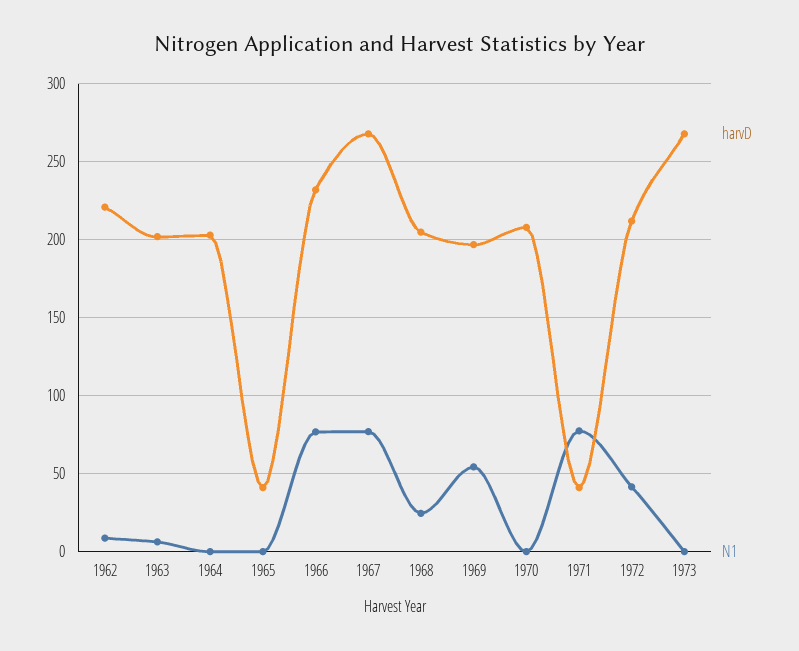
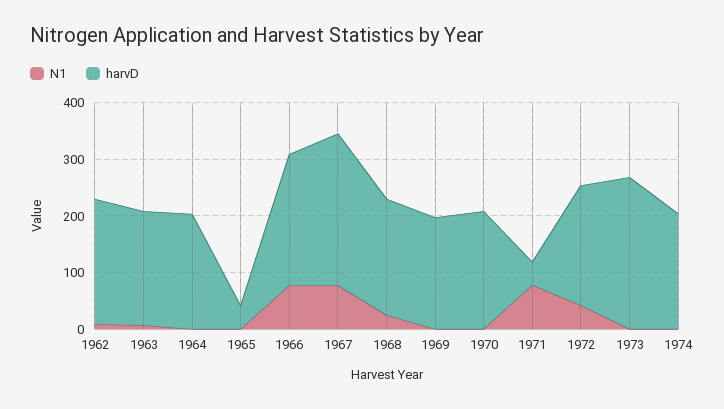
N1, 1969: 55 -> 0
N1, 1974: none -> 0
harvD, 1974: none -> 200

